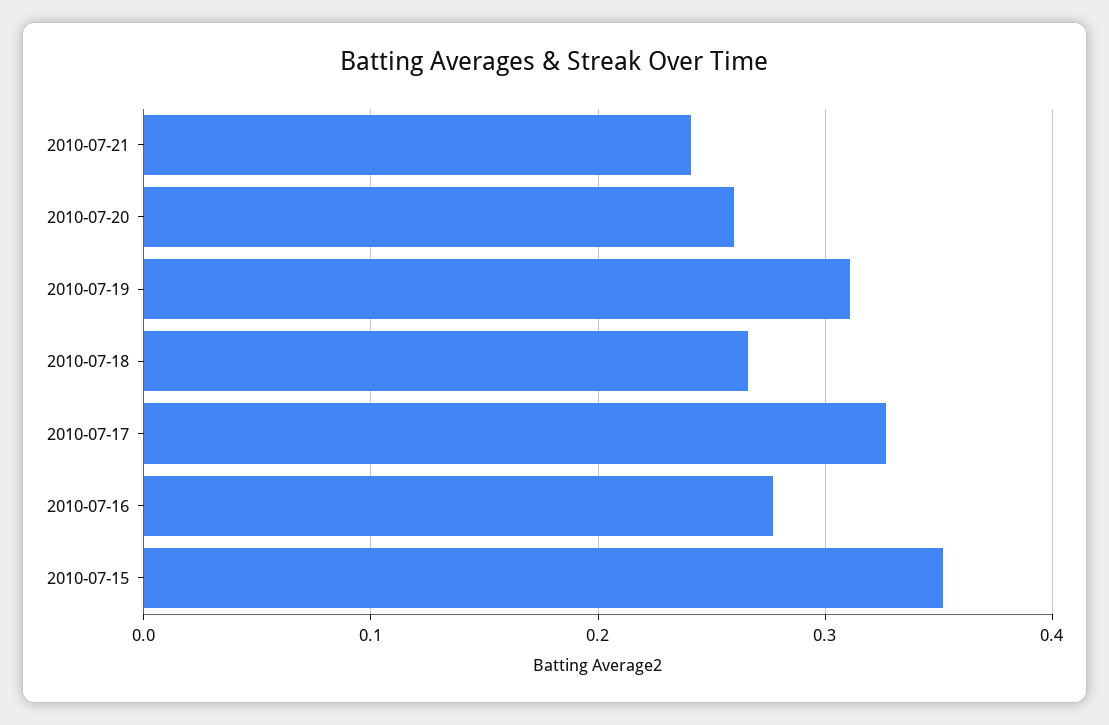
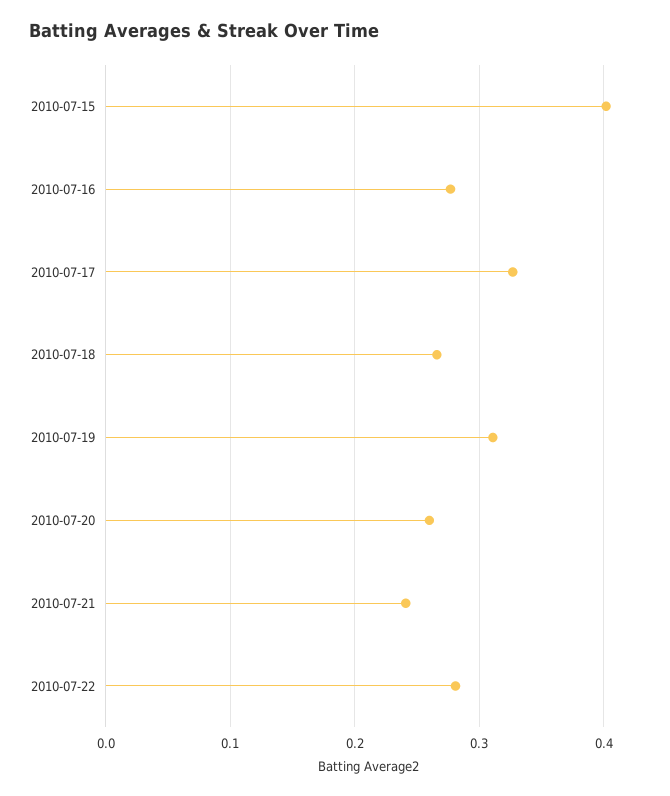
2010-07-15: 0.35 -> 0.4
2010-07-22: none -> 0.28

